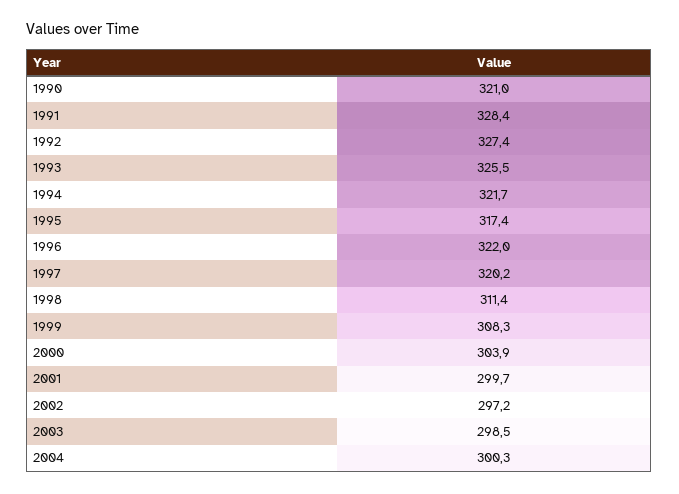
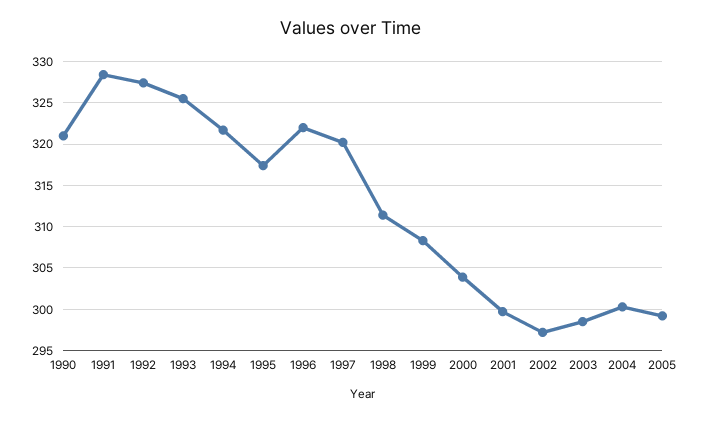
2005: none -> 299

